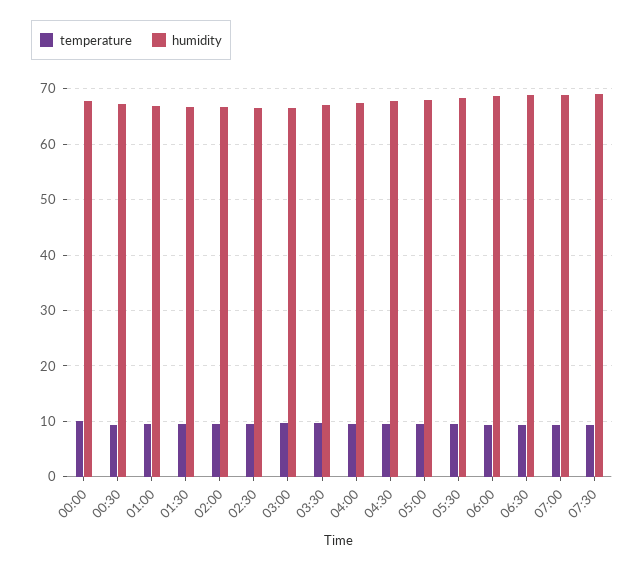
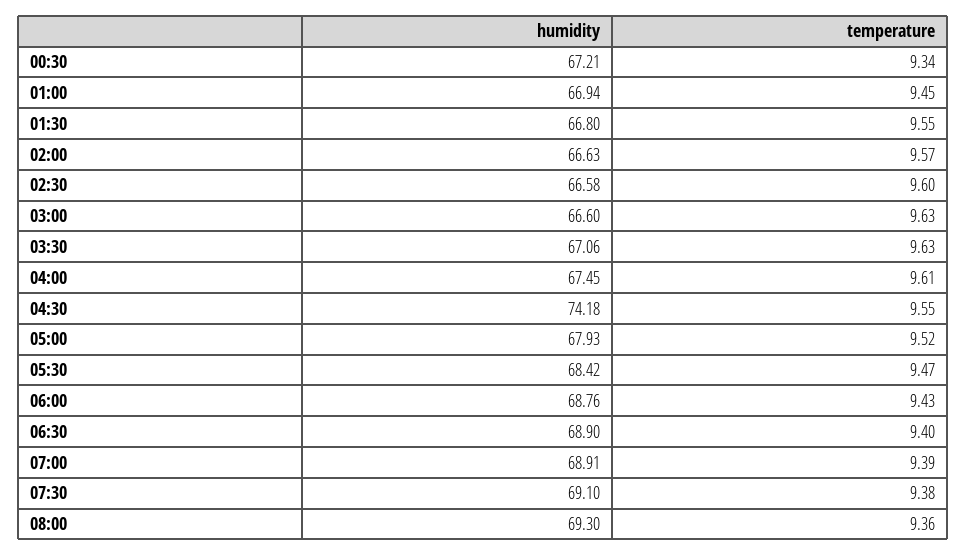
temperature, 00:00: 10 -> none
humidity, 00:00: 68 -> none
humidity, 04:30: 68 -> 74.18
humidity, 08:00: none -> 69.3
temperature, 08:00: none -> 9.36

